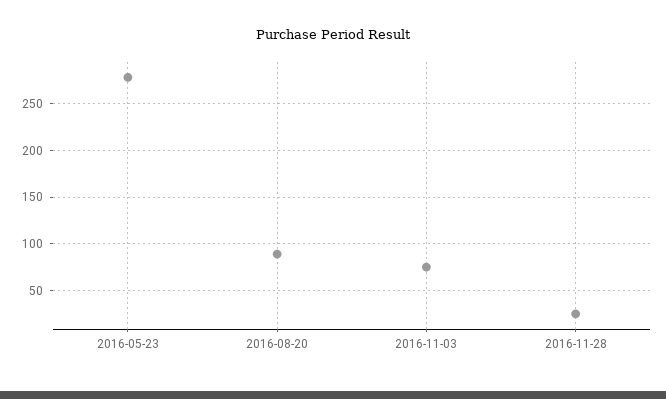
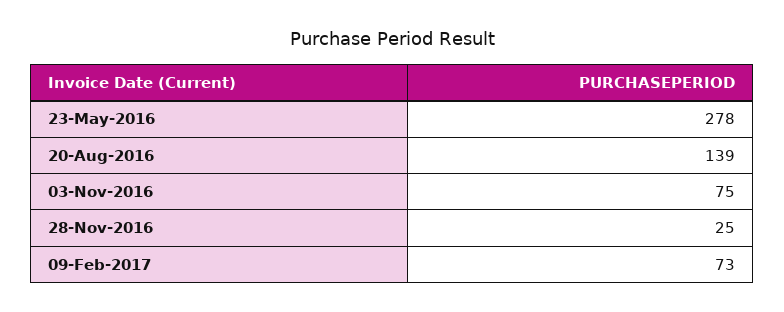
2016-08-20: 90 -> 139
09-Feb-2017: none -> 73

